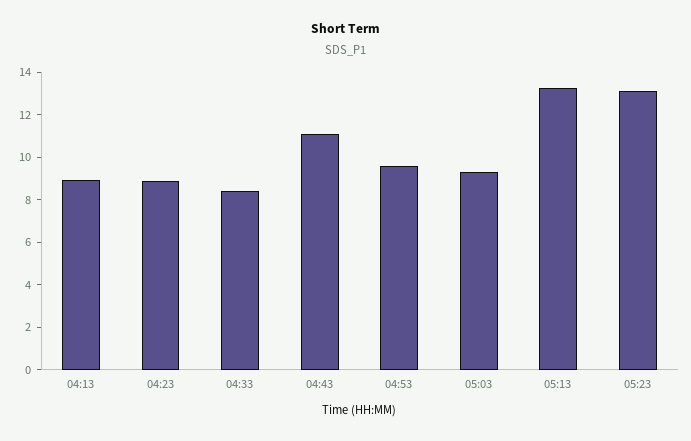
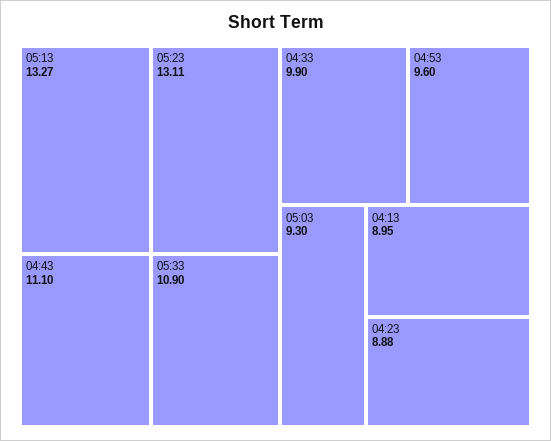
04:33: 8.5 -> 9.9
05:33: none -> 10.9

